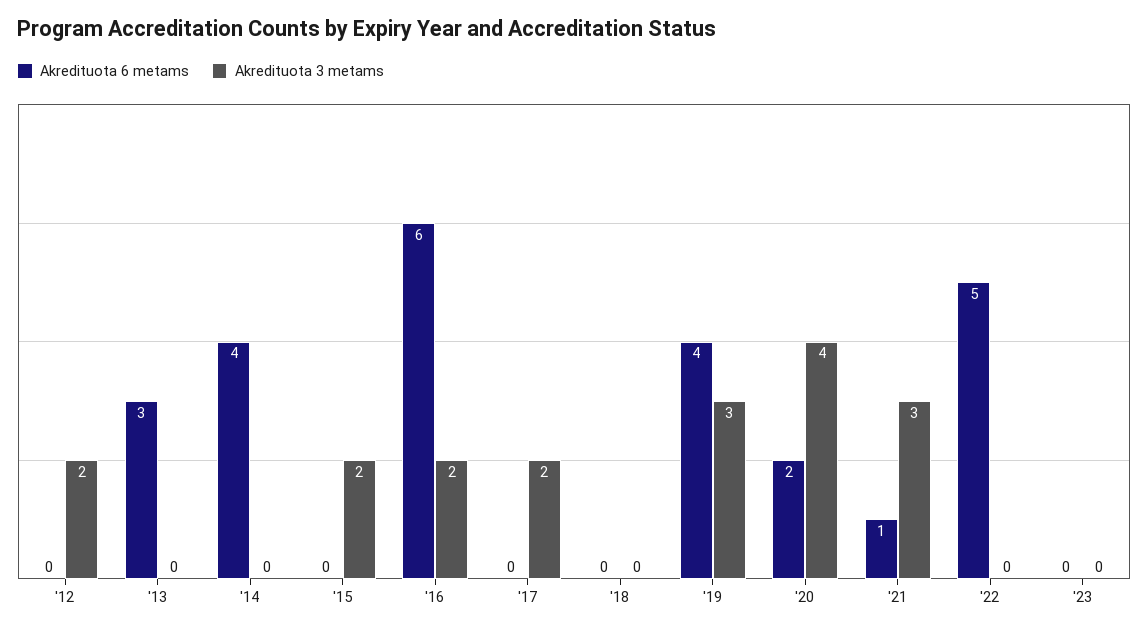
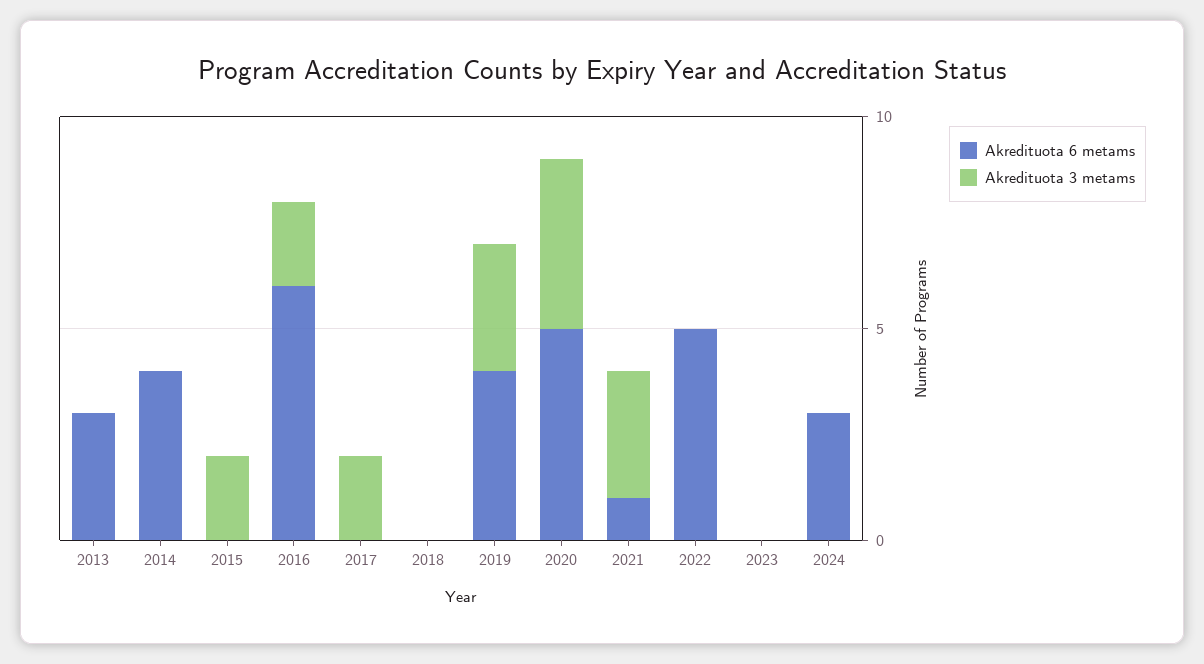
Akredituota 6 metams, '12: 0 -> none
Akredituota 3 metams, '12: 2 -> none
Akredituota 6 metams, '20: 2 -> 5
Akredituota 6 metams, 2024: none -> 3
Akredituota 3 metams, 2024: none -> 0

